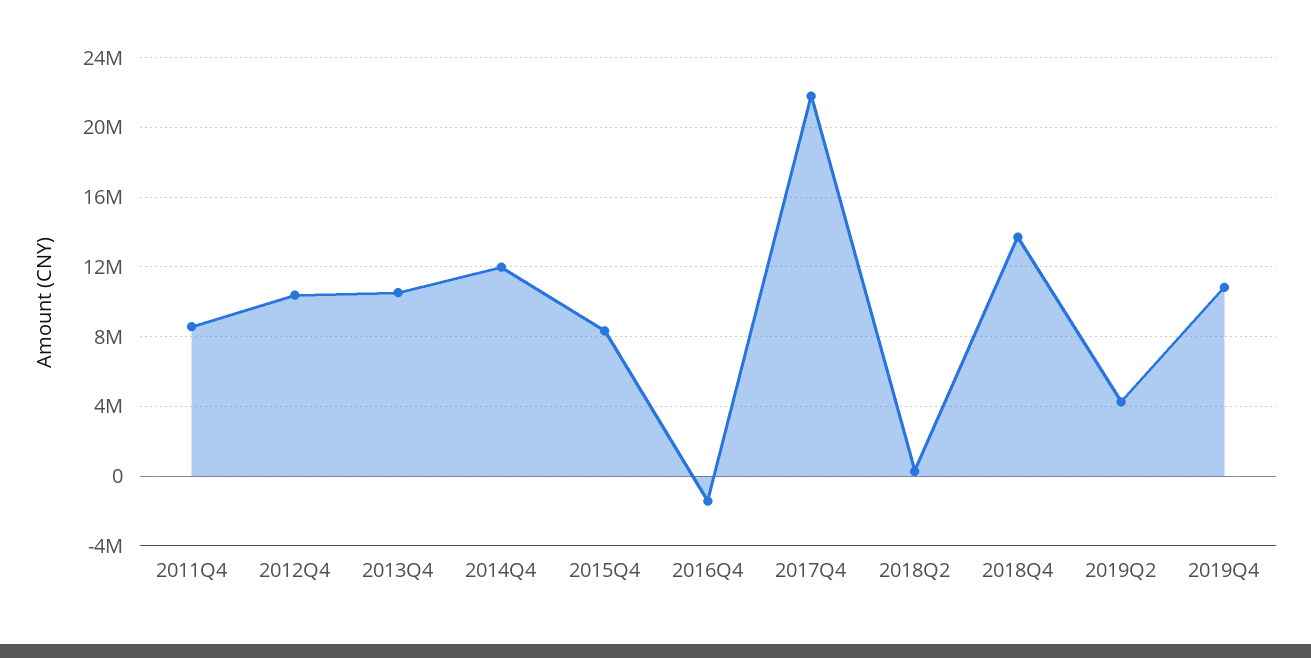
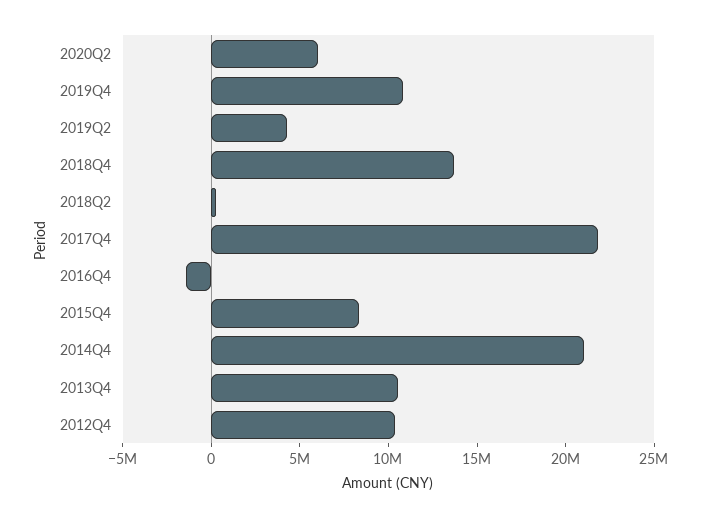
2011Q4: 8500000 -> none
2014Q4: 12000000 -> 21000000
2020Q2: none -> 6000000

